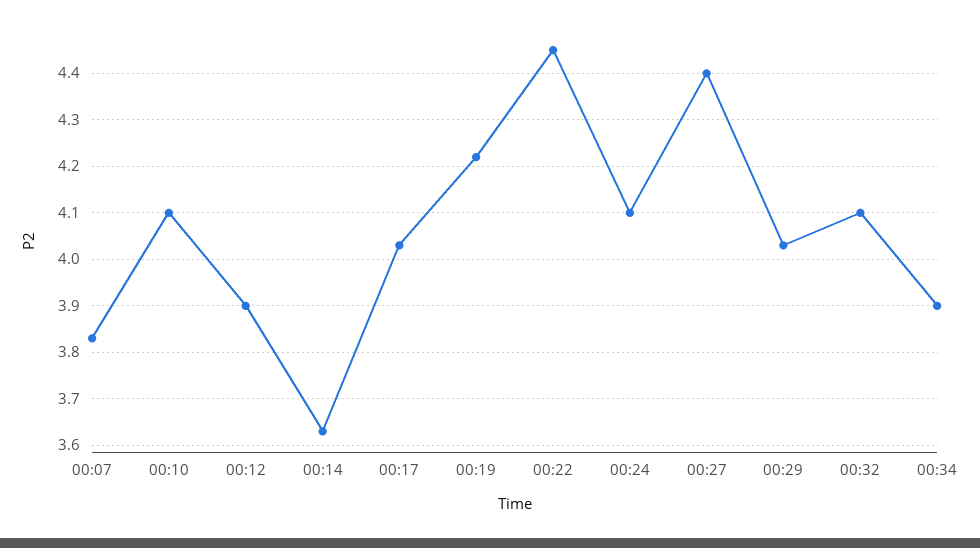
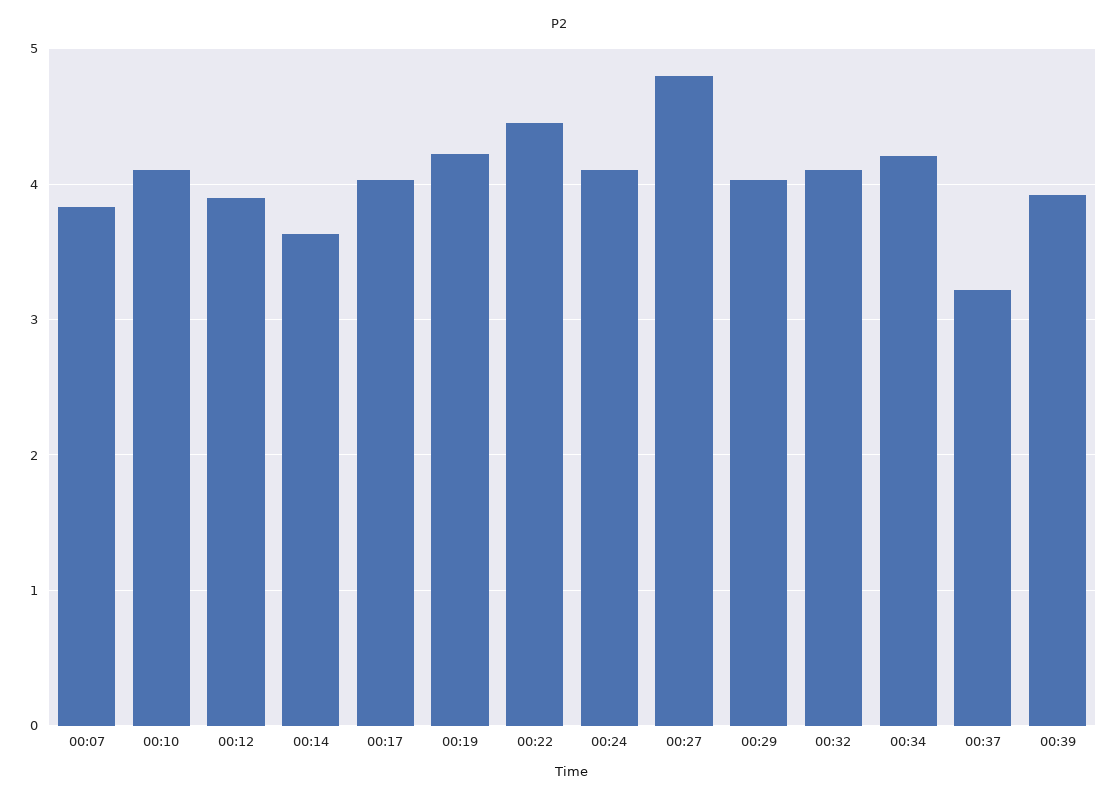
00:27: 4.4 -> 4.8
00:34: 3.9 -> 4.2
00:37: none -> 3.2
00:39: none -> 3.9

